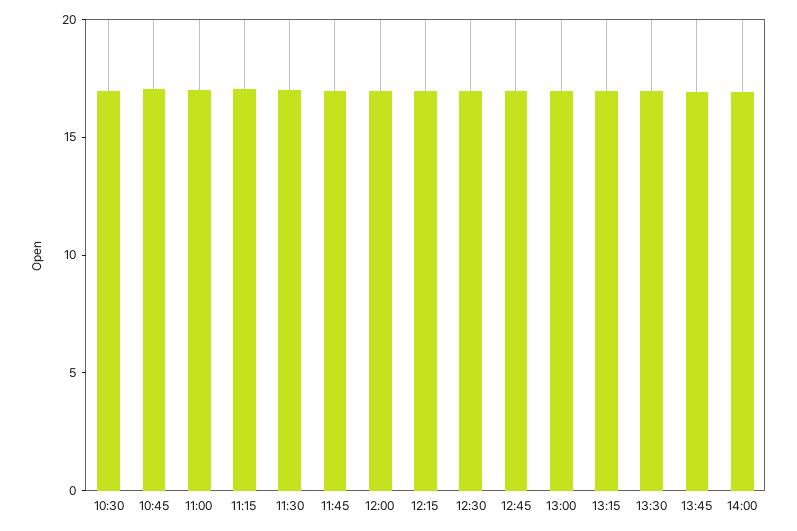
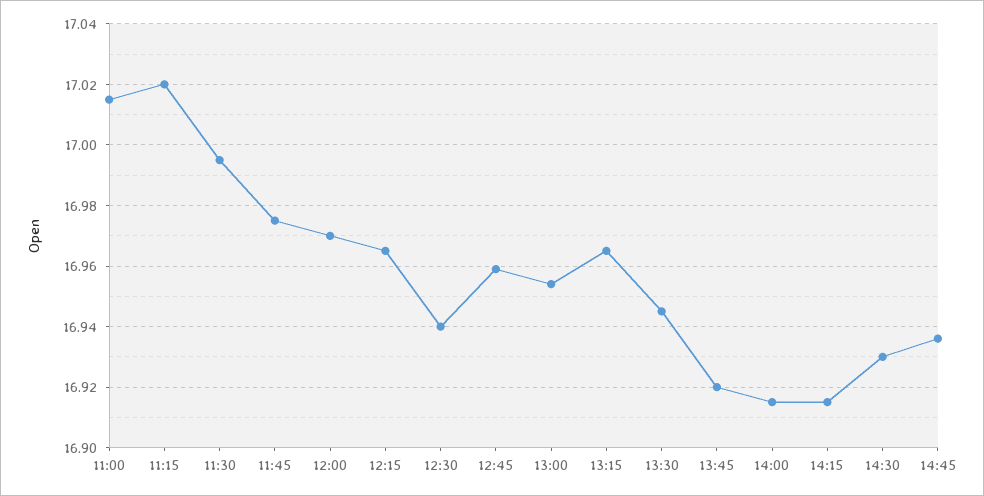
10:30: 17 -> none
10:45: 17 -> none
14:15: none -> 16.915
14:30: none -> 16.93
14:45: none -> 16.935

